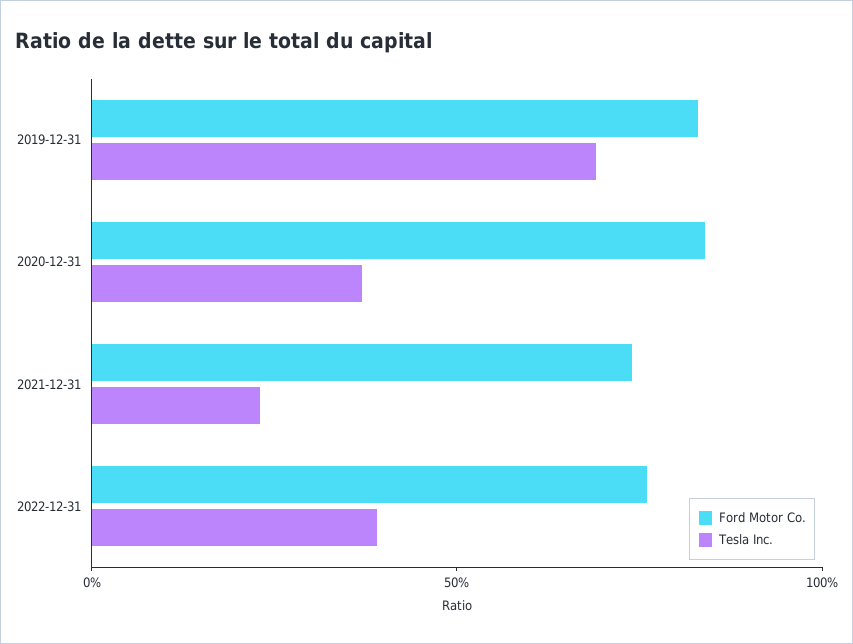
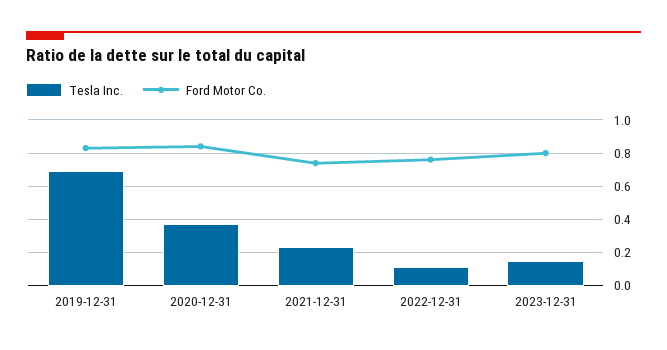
Tesla Inc., 2022-12-31: 0.4 -> 0.1
Tesla Inc., 2023-12-31: none -> 0.15
Ford Motor Co., 2023-12-31: none -> 0.8

